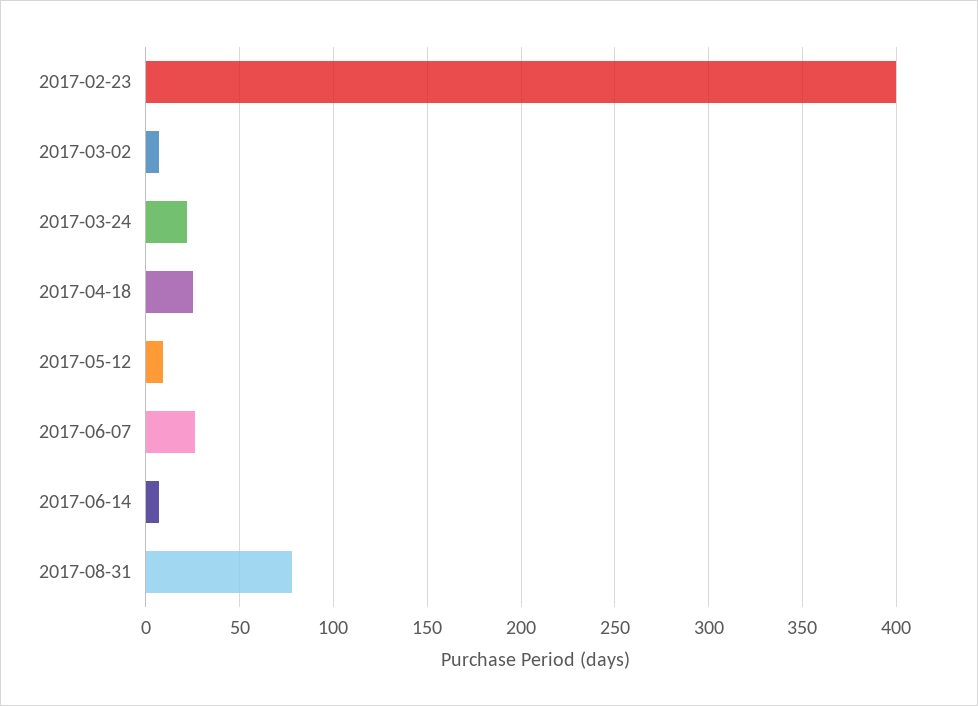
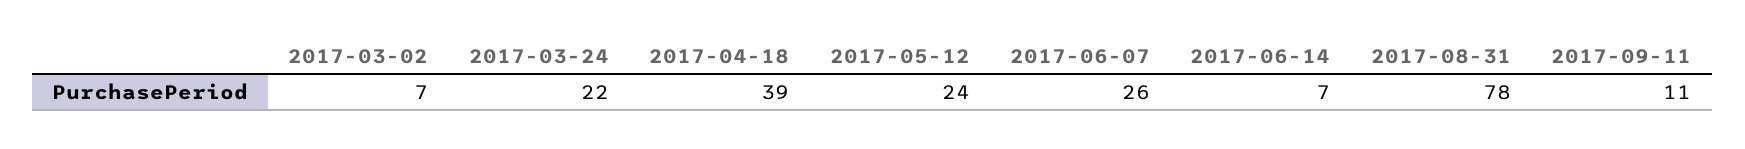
2017-02-23: 400 -> none
2017-04-18: 25 -> 39
2017-05-12: 10 -> 24
2017-09-11: none -> 11

